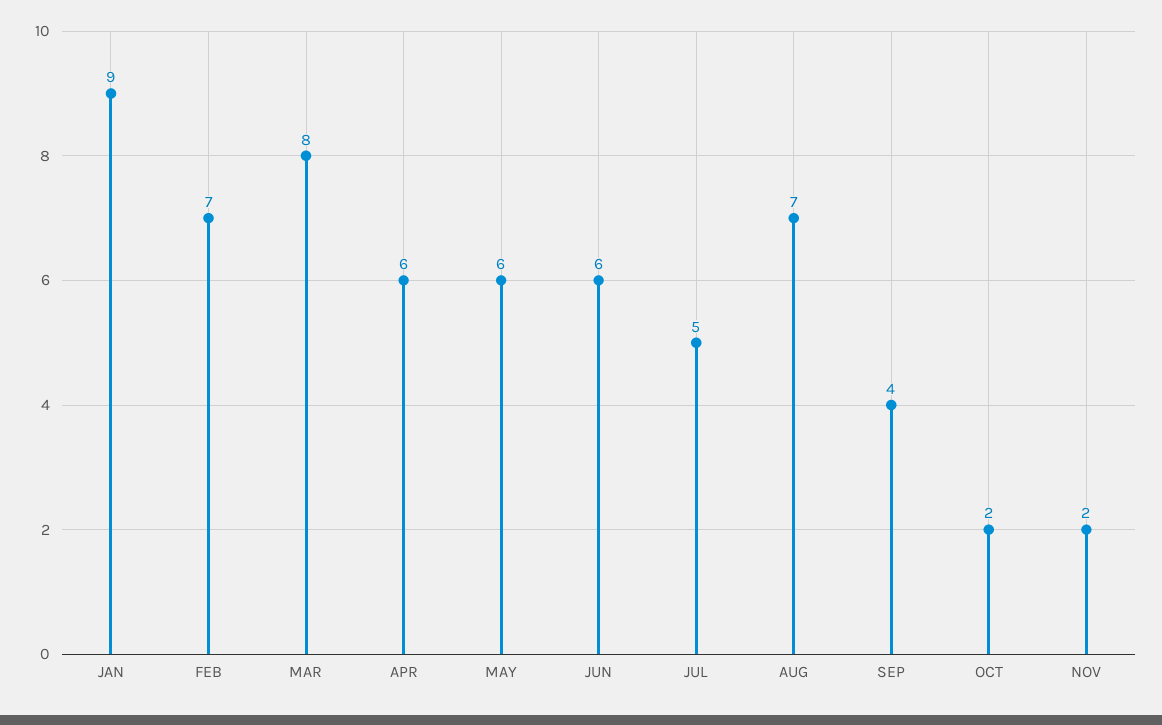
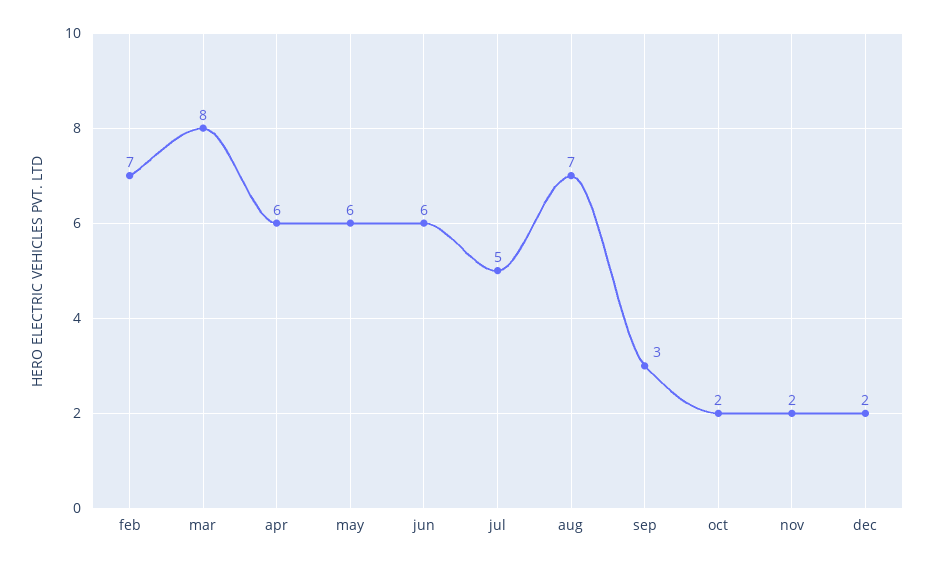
JAN: 9 -> none
SEP: 4 -> 3
dec: none -> 2

